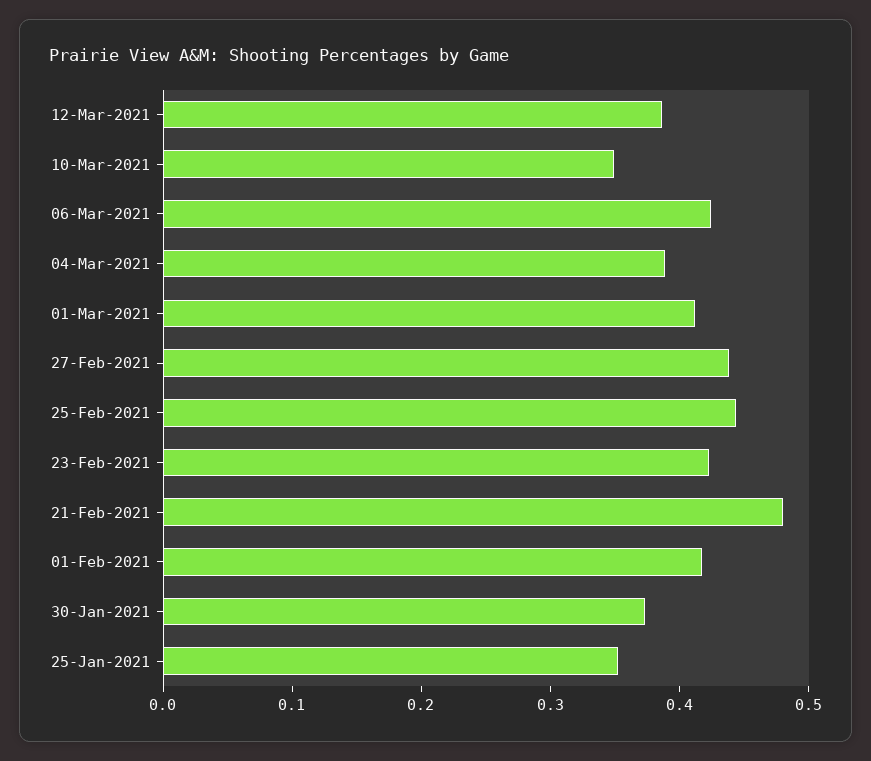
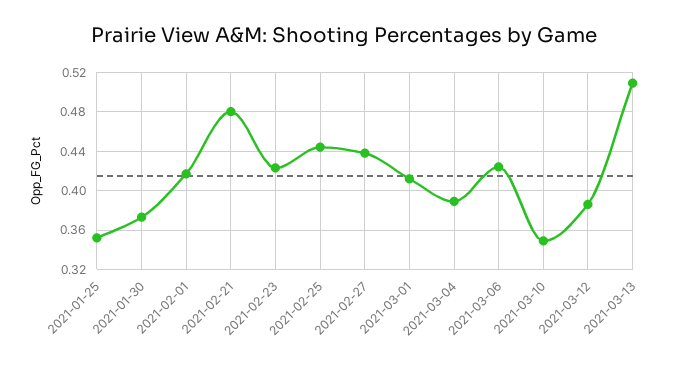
2021-03-13: none -> 0.51

